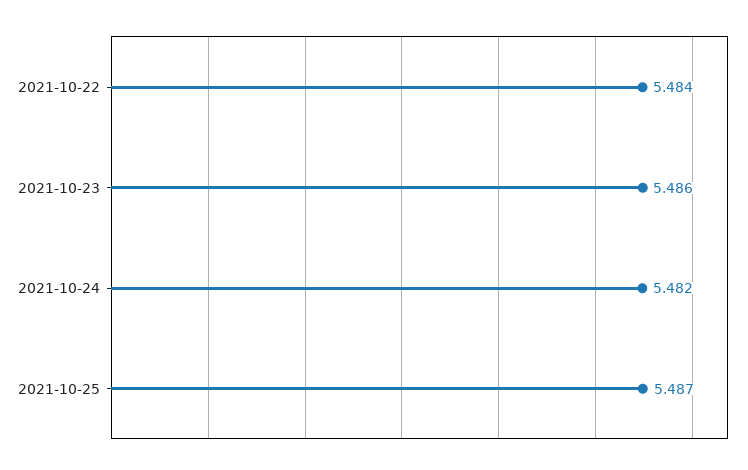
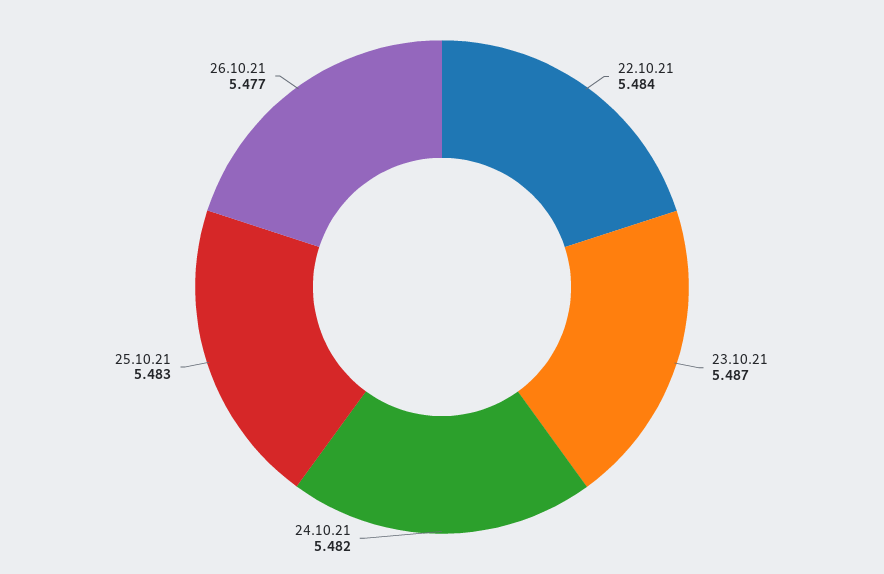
2021-10-23: 5.486 -> 5.487
2021-10-25: 5.487 -> 5.483
26.10.21: none -> 5.477

